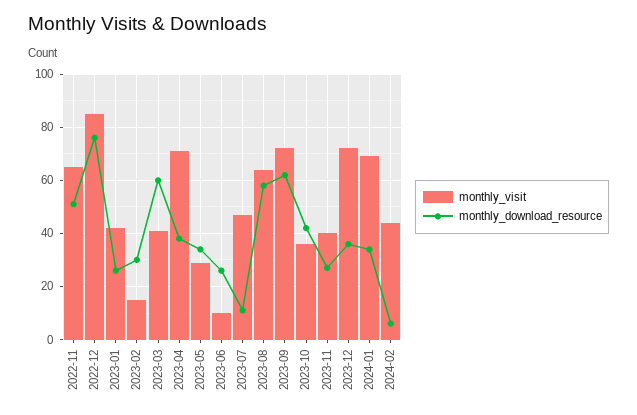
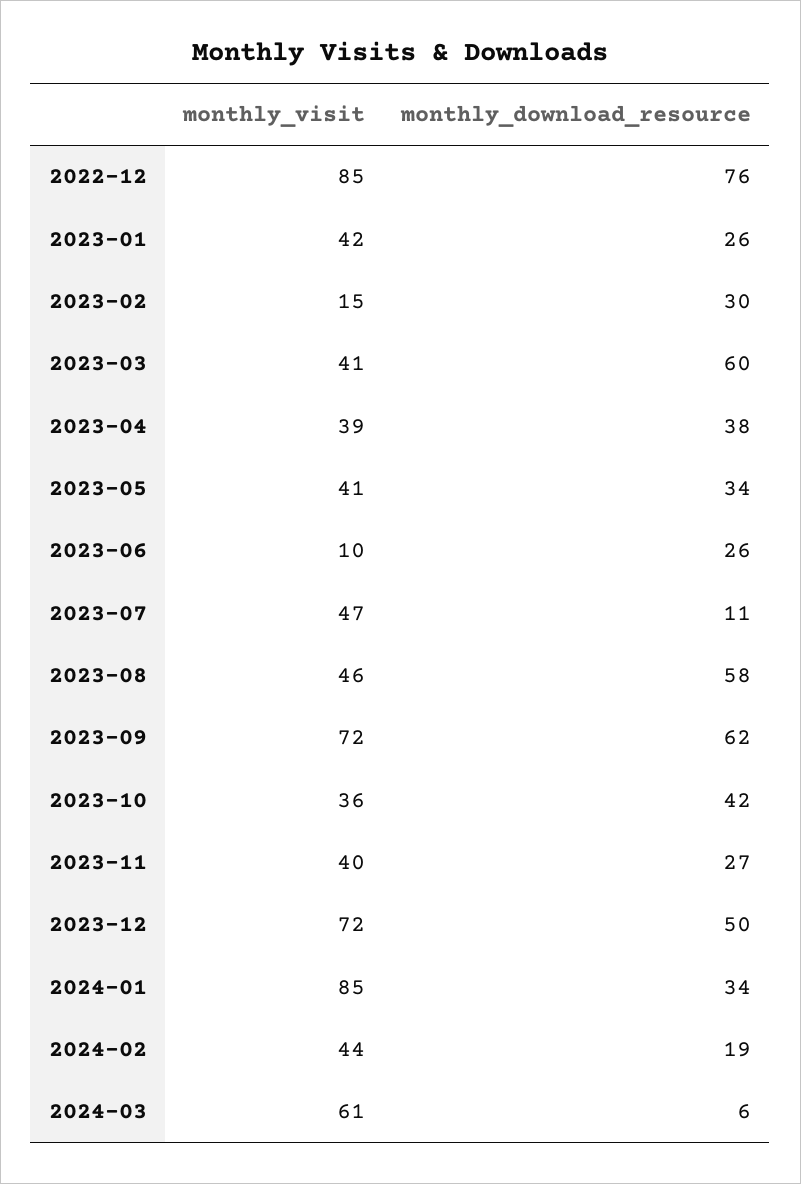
monthly_visit, 2022-11: 65 -> none
monthly_download_resource, 2022-11: 50 -> none
monthly_visit, 2023-04: 70 -> 39
monthly_visit, 2023-05: 30 -> 41
monthly_visit, 2023-08: 65 -> 46
monthly_download_resource, 2023-12: 35 -> 50
monthly_visit, 2024-01: 70 -> 85
monthly_download_resource, 2024-02: 5 -> 19
monthly_visit, 2024-03: none -> 61
monthly_download_resource, 2024-03: none -> 6

